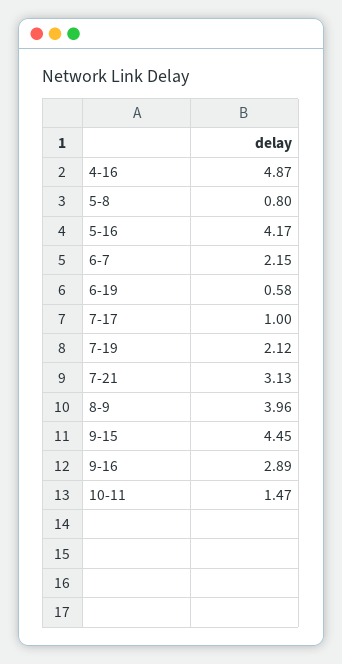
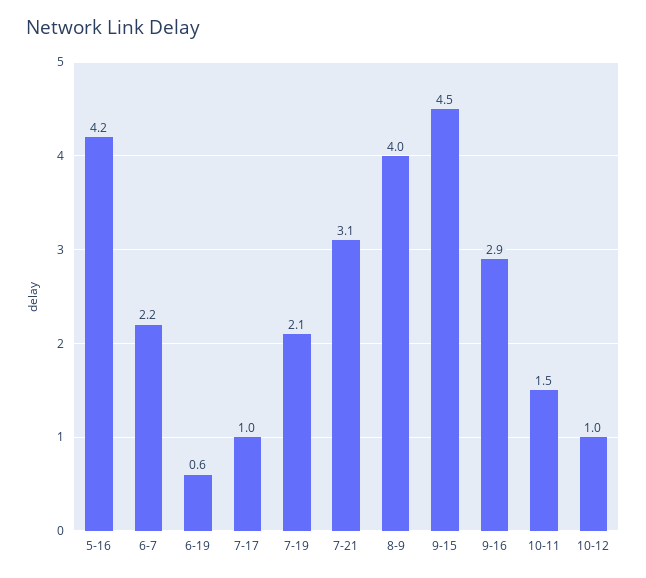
4-16: 4.87 -> none
5-8: 0.8 -> none
10-12: none -> 1

